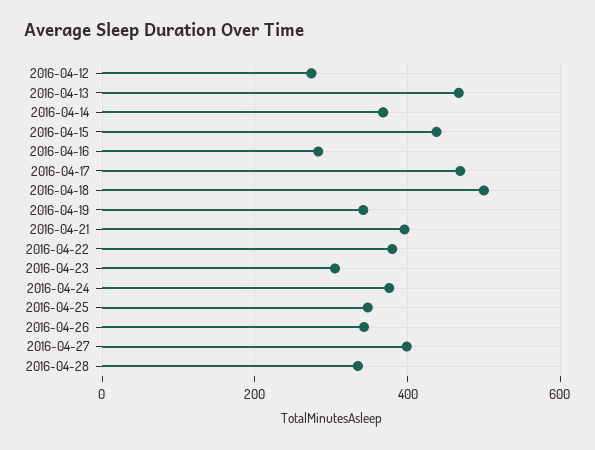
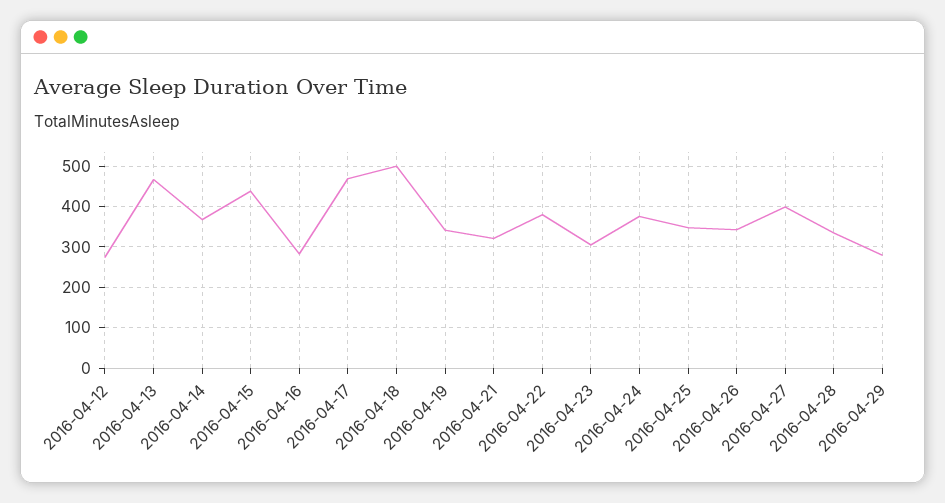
2016-04-21: 400 -> 320
2016-04-29: none -> 280

